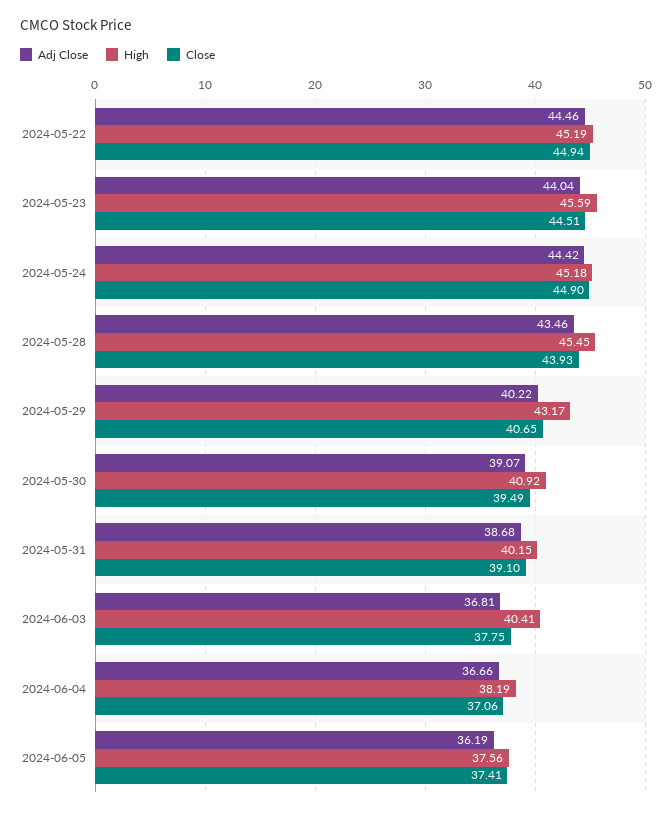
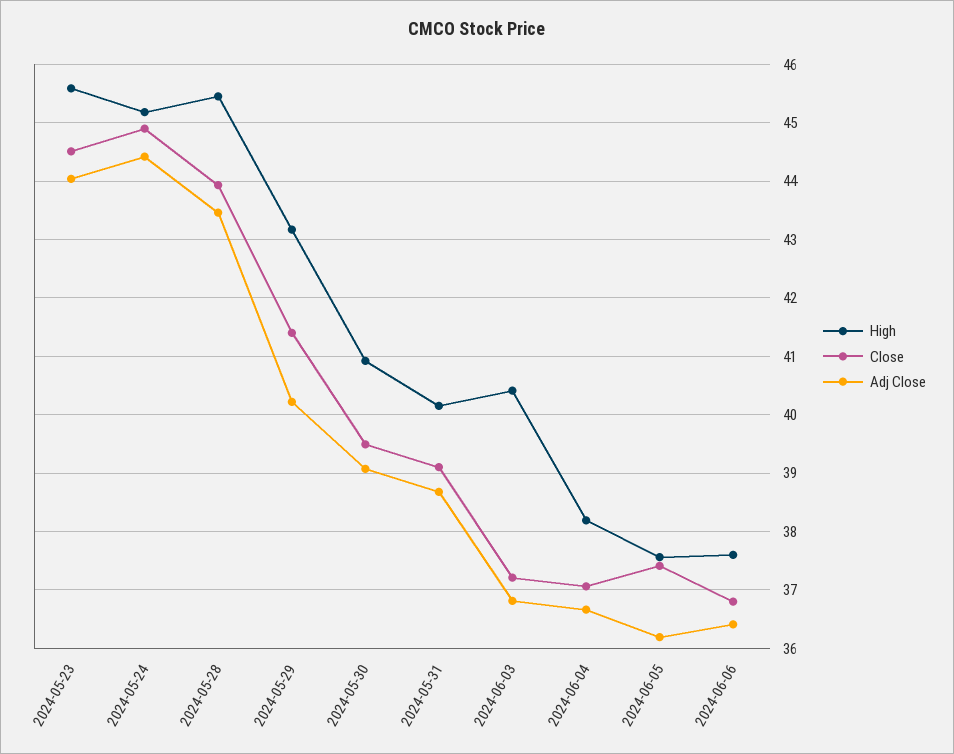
Adj Close, 2024-05-22: 44.46 -> none
High, 2024-05-22: 45.19 -> none
Close, 2024-05-22: 44.94 -> none
Close, 2024-05-29: 40.65 -> 41.4
Close, 2024-06-03: 37.75 -> 37.2
High, 2024-06-06: none -> 37.6
Close, 2024-06-06: none -> 36.8
Adj Close, 2024-06-06: none -> 36.4

